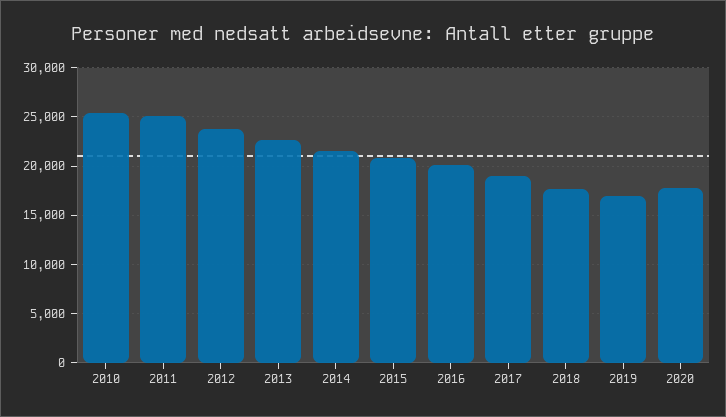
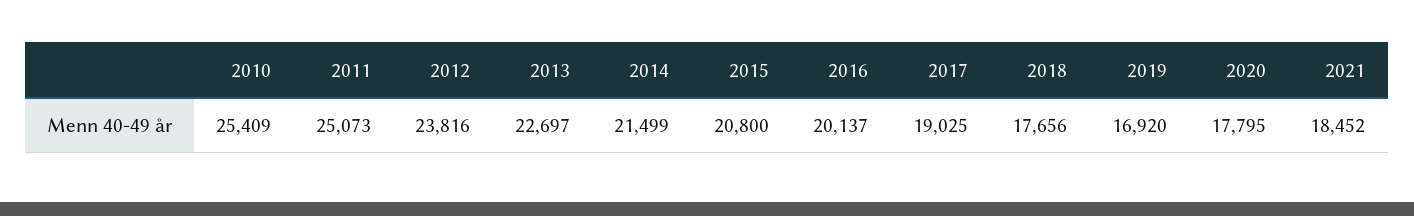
2021: none -> 18452

